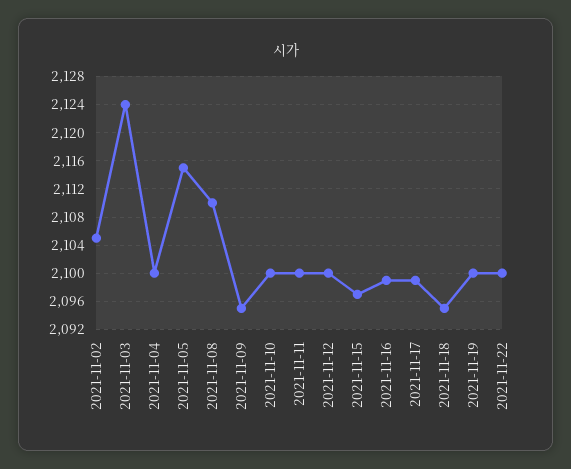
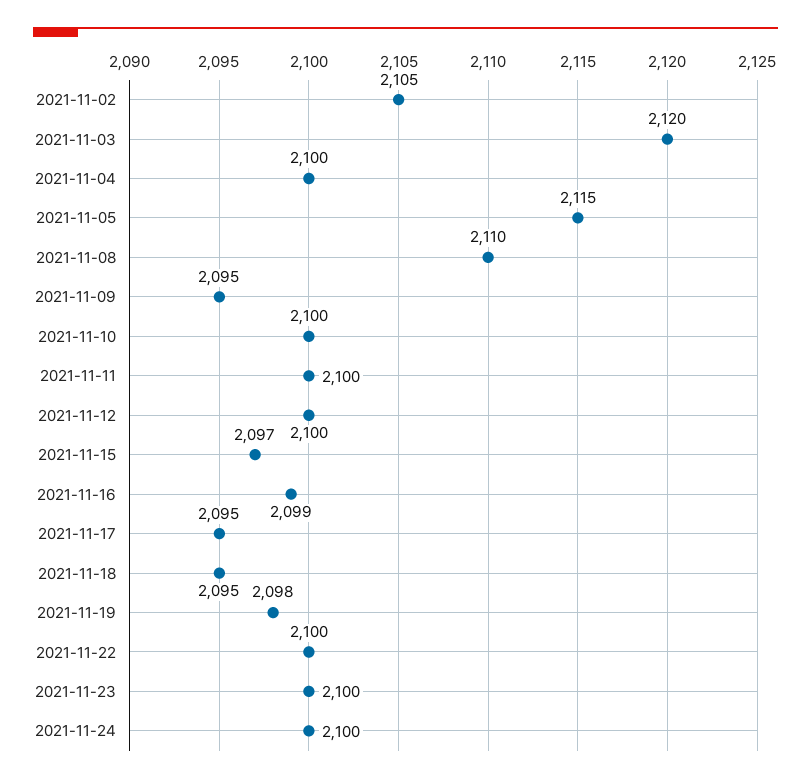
2021-11-03: 2124 -> 2120
2021-11-17: 2099 -> 2095
2021-11-19: 2100 -> 2098
2021-11-23: none -> 2100
2021-11-24: none -> 2100

